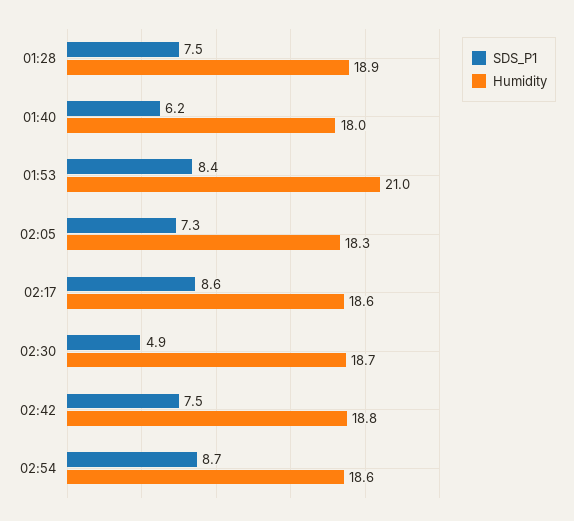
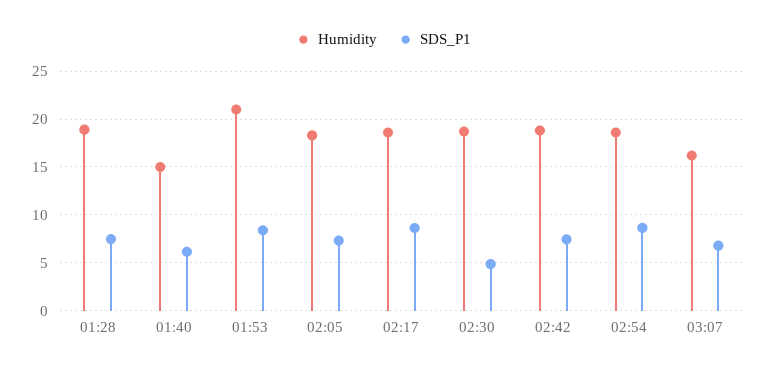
Humidity, 01:40: 18 -> 15
Humidity, 03:07: none -> 16
SDS_P1, 03:07: none -> 7

